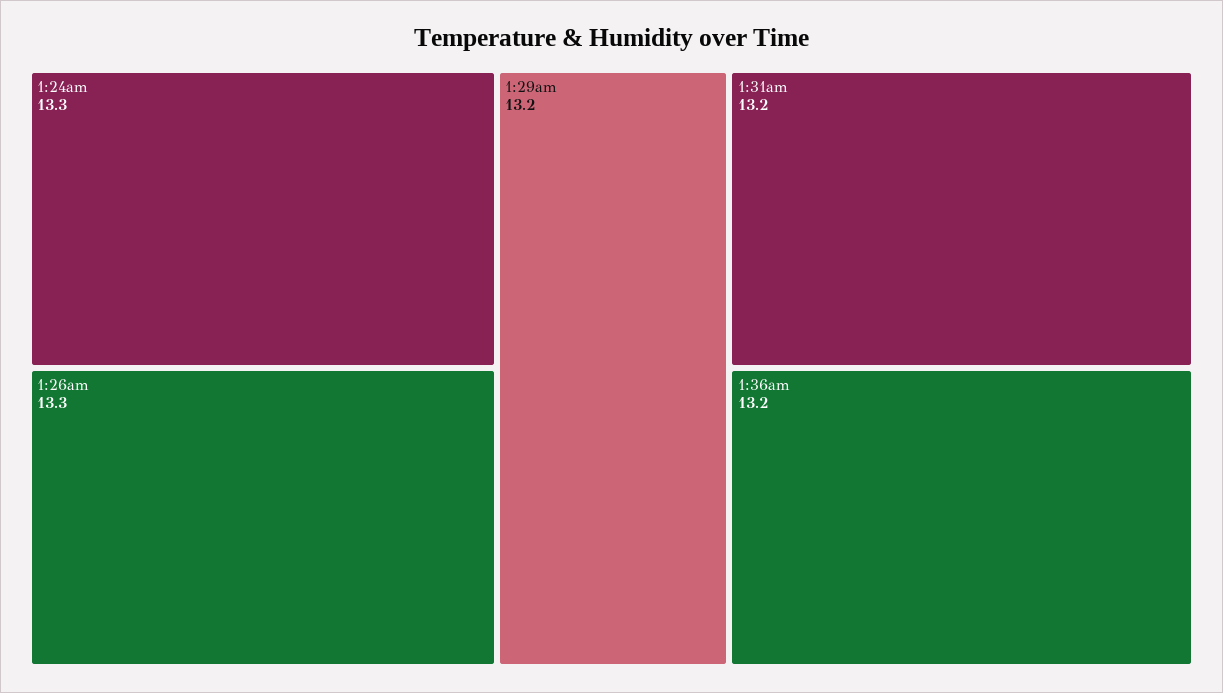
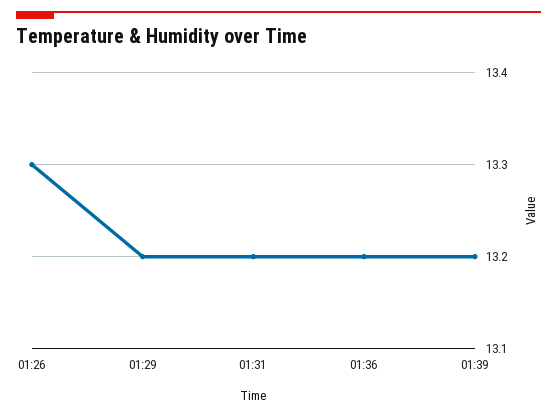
1:24am: 13.3 -> none
01:39: none -> 13.2

